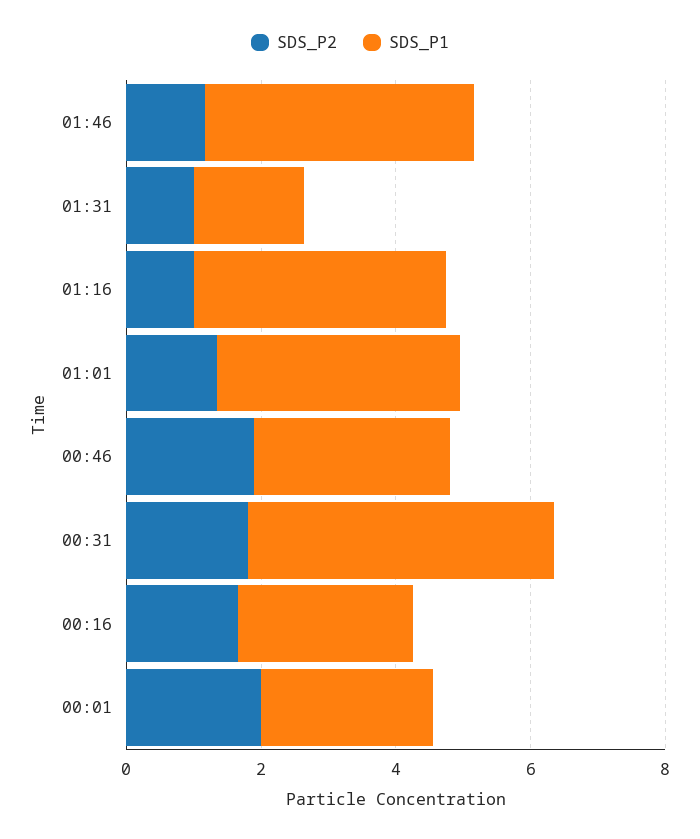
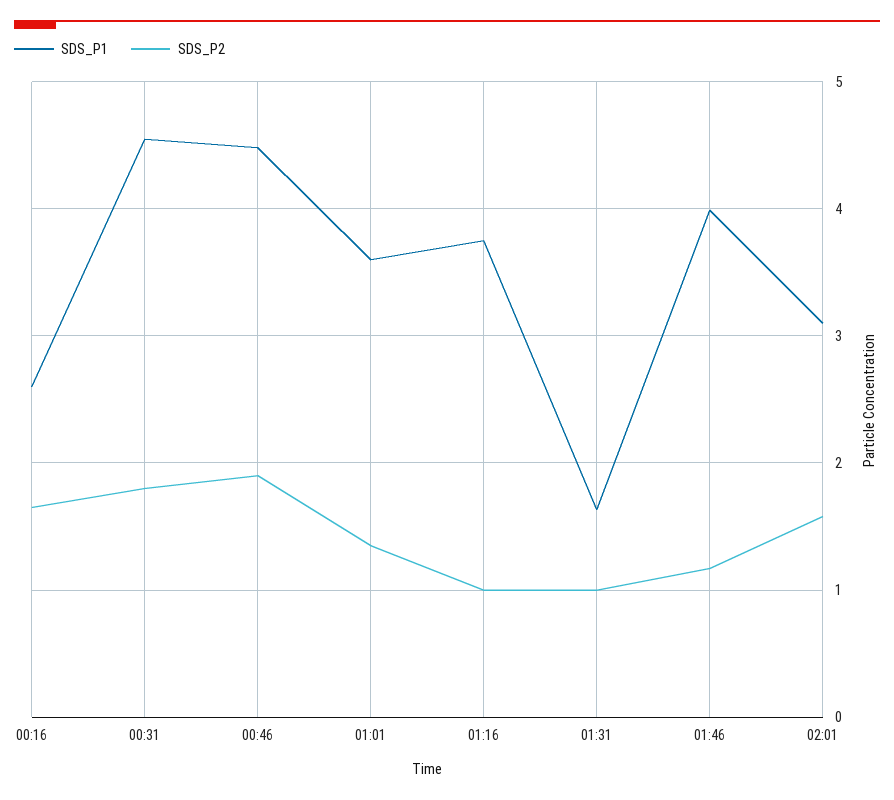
SDS_P1, 00:46: 3 -> 4.5
SDS_P2, 00:01: 2 -> none
SDS_P1, 00:01: 2.5 -> none
SDS_P1, 02:01: none -> 3.1
SDS_P2, 02:01: none -> 1.6

